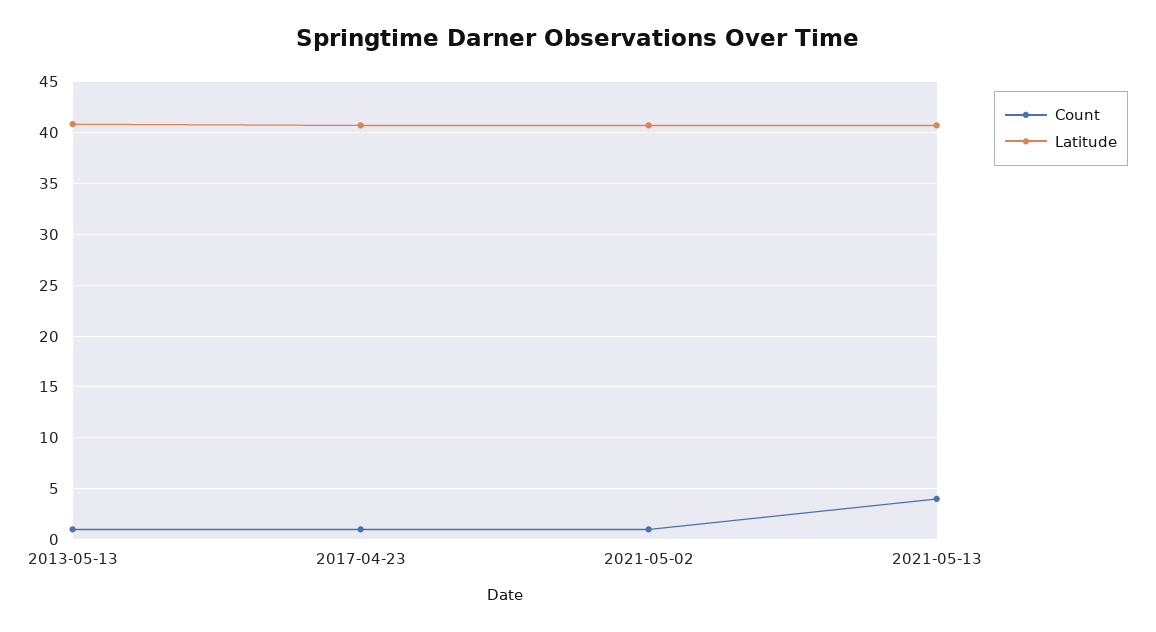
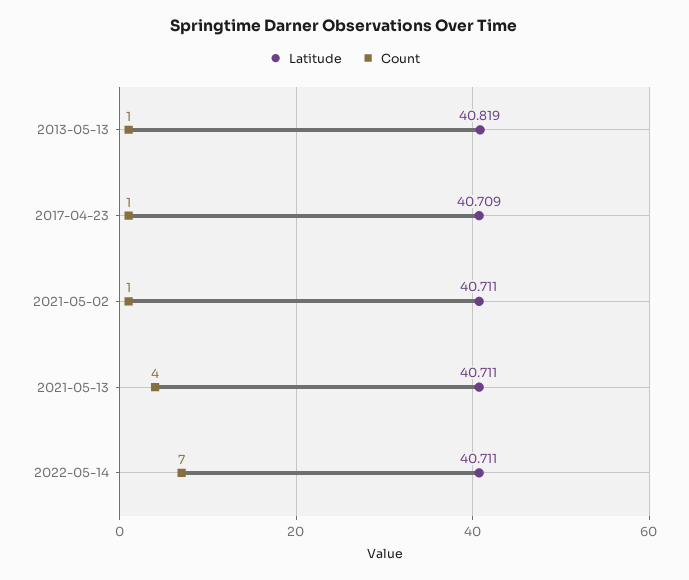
Latitude, 2022-05-14: none -> 40.711
Count, 2022-05-14: none -> 7

